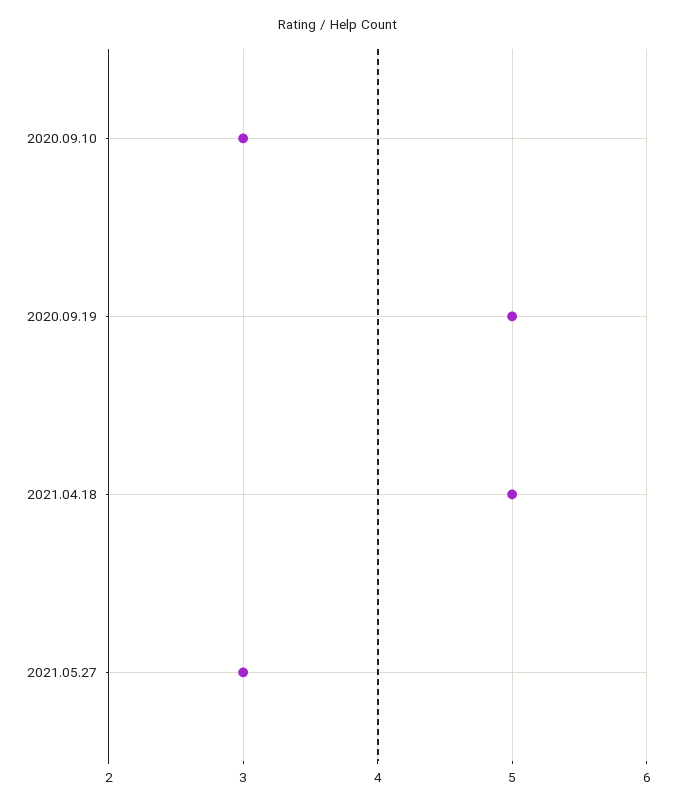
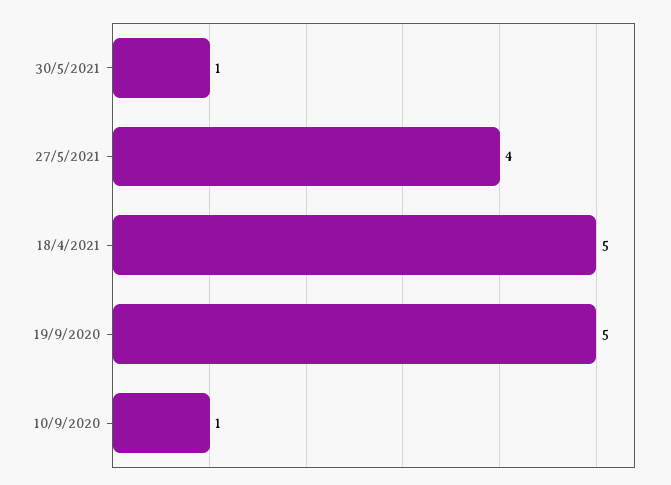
2020.09.10: 3 -> 1
2021.05.27: 3 -> 4
30/5/2021: none -> 1

